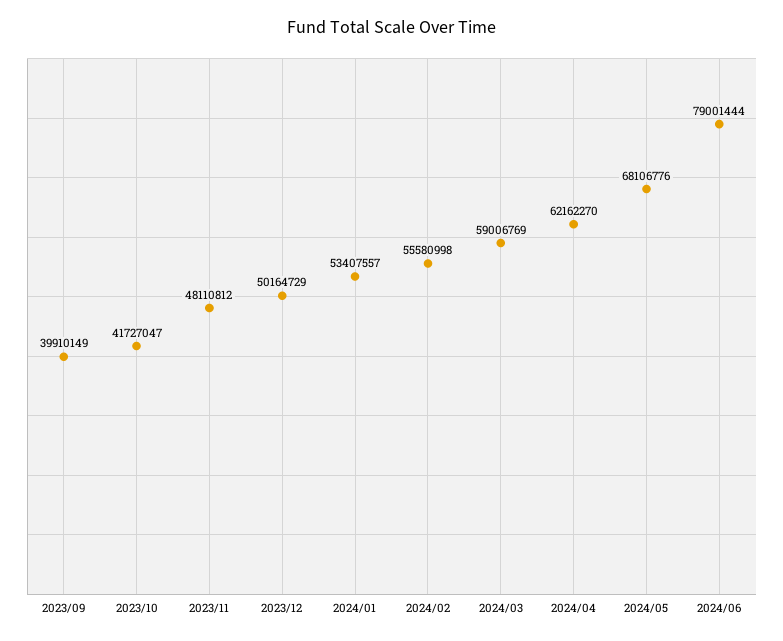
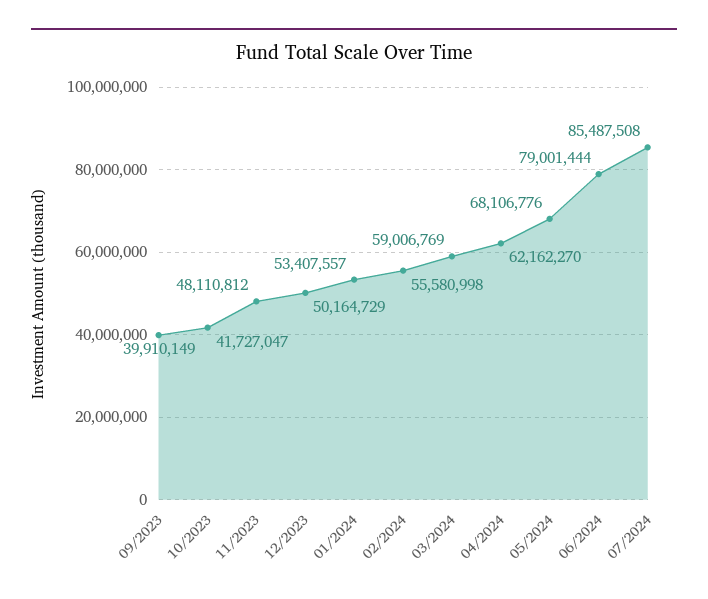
07/2024: none -> 85487508

